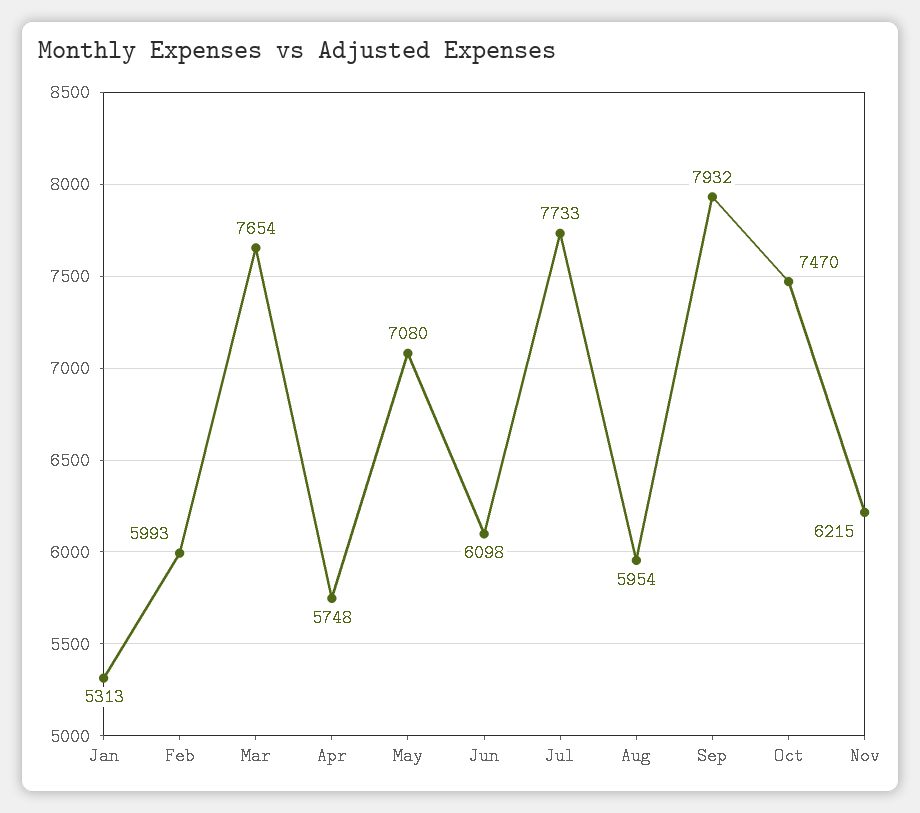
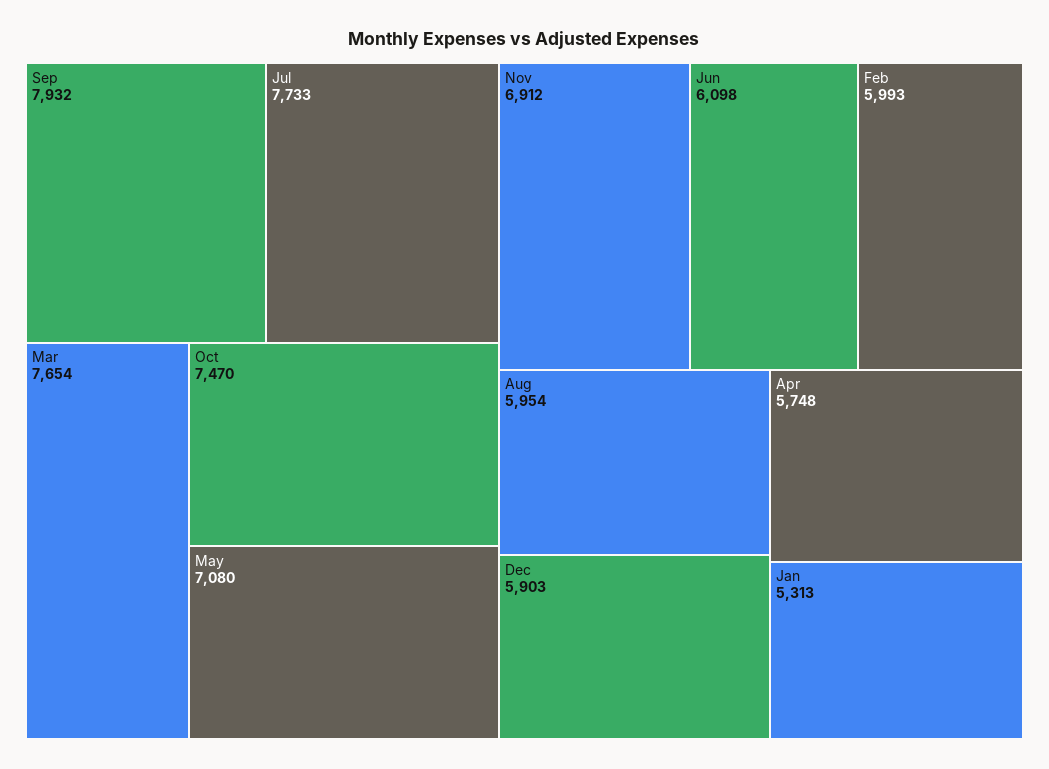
Nov: 6215 -> 6912
Dec: none -> 5903

